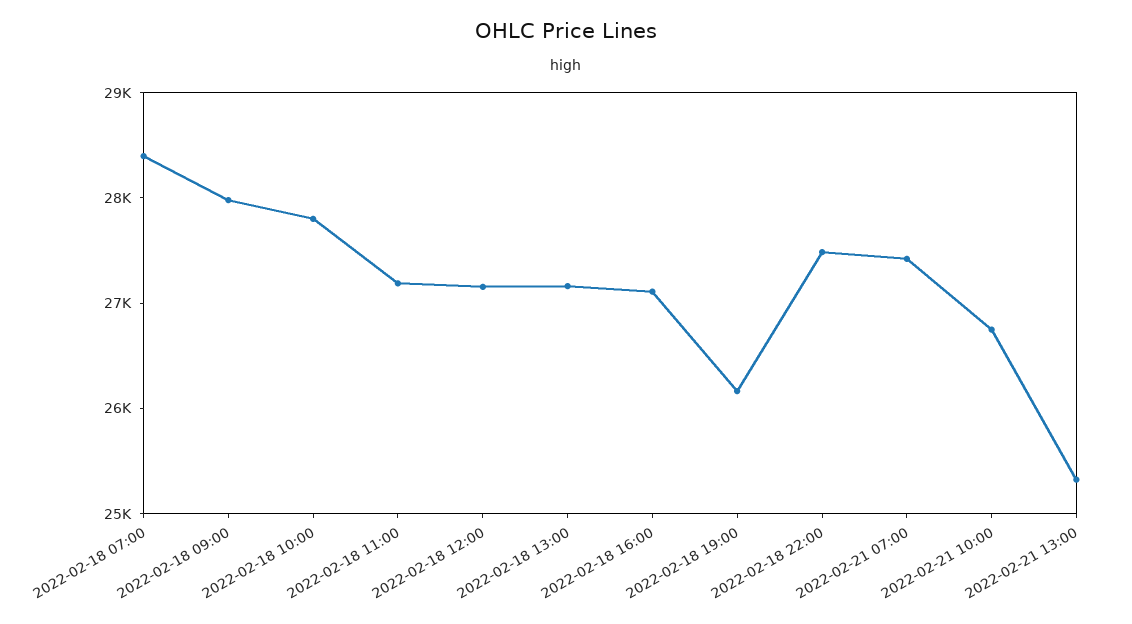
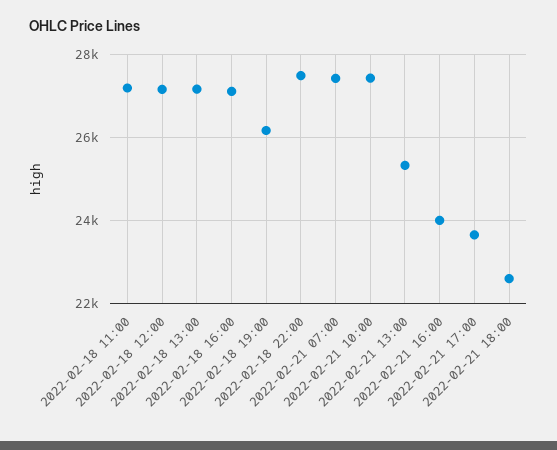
2022-02-18 07:00: 28400 -> none
2022-02-18 09:00: 28000 -> none
2022-02-18 10:00: 27800 -> none
2022-02-21 10:00: 26800 -> 27400
2022-02-21 16:00: none -> 24000
2022-02-21 17:00: none -> 23600
2022-02-21 18:00: none -> 22600

